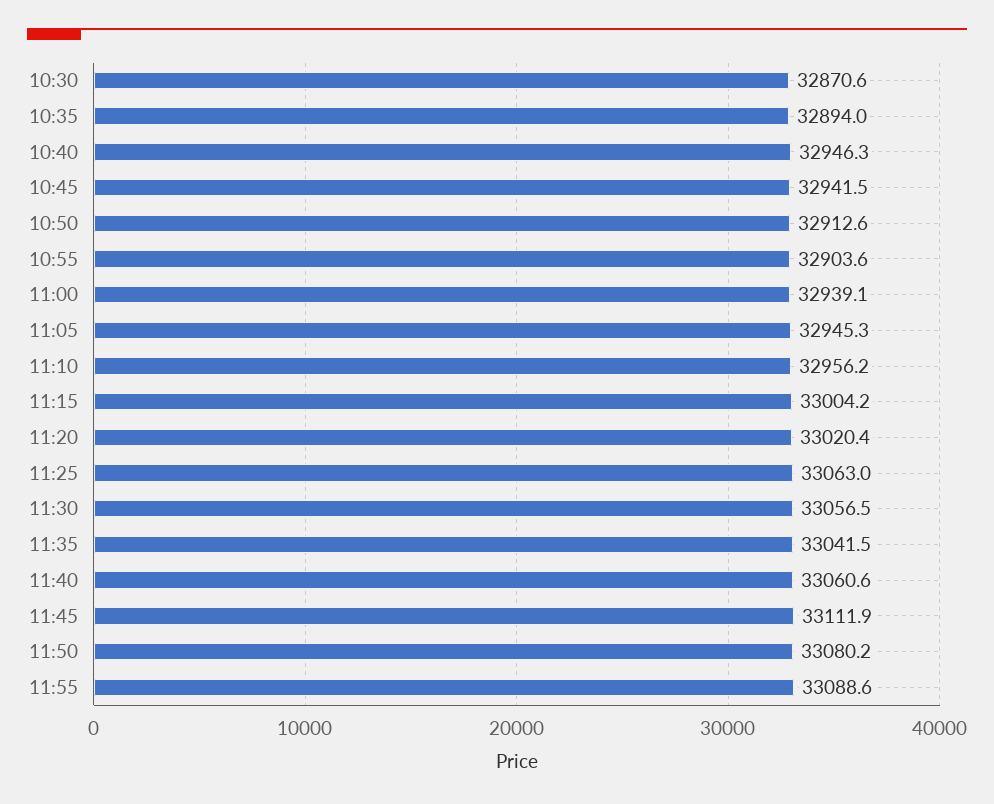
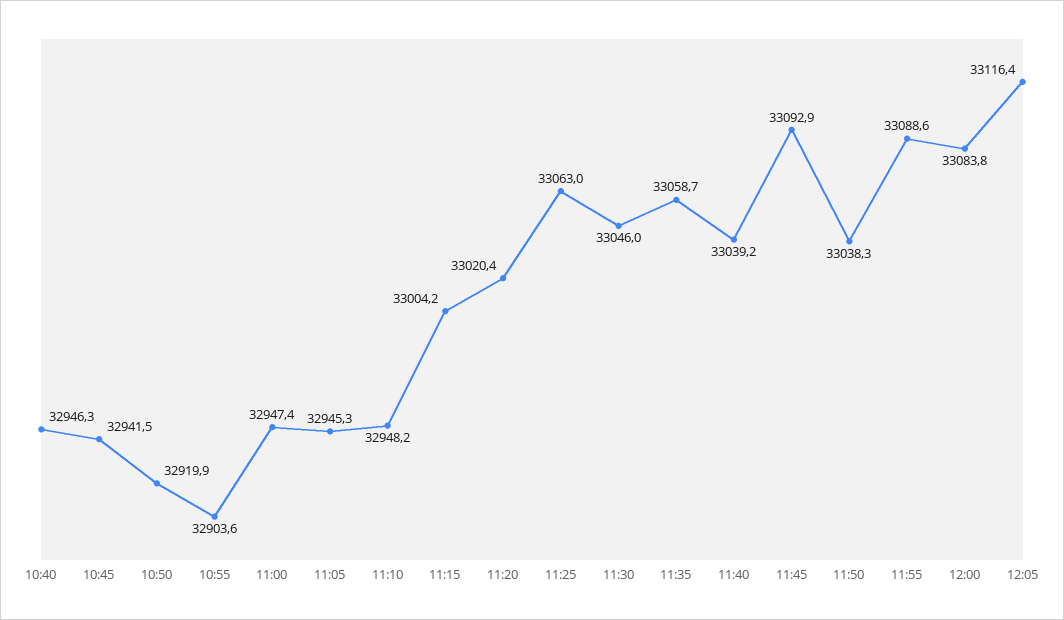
10:30: 32870.6 -> none
10:35: 32894 -> none
10:50: 32912.6 -> 32919.9
11:00: 32939.1 -> 32947.4
11:10: 32956.2 -> 32948.2
11:30: 33056.5 -> 33046
11:35: 33041.5 -> 33058.7
11:40: 33060.6 -> 33039.2
11:45: 33111.9 -> 33092.9
11:50: 33080.2 -> 33038.3
12:00: none -> 33083.8
12:05: none -> 33116.4

